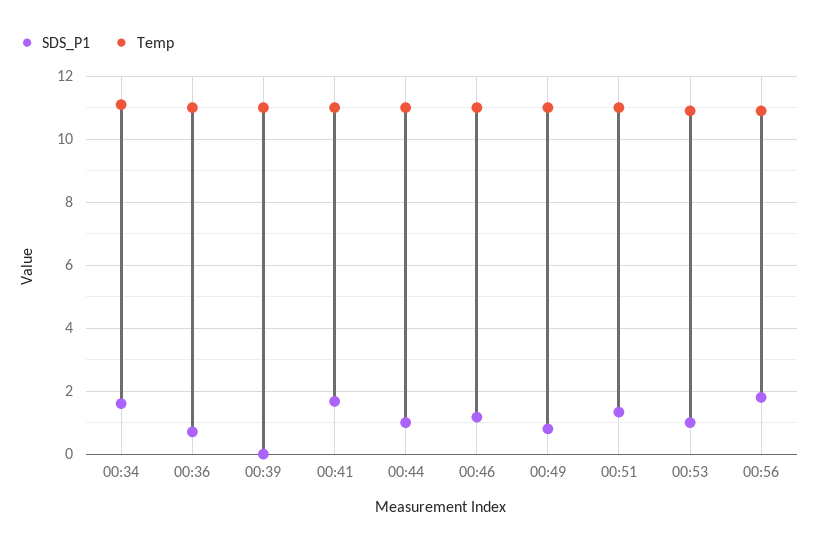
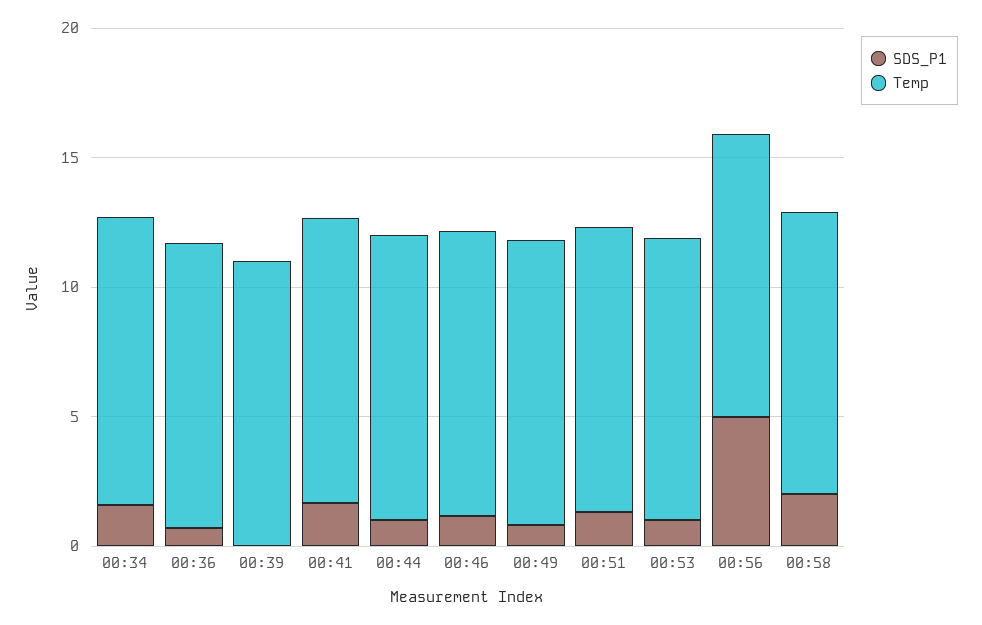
SDS_P1, 00:56: 1.8 -> 5
SDS_P1, 00:58: none -> 2
Temp, 00:58: none -> 11

